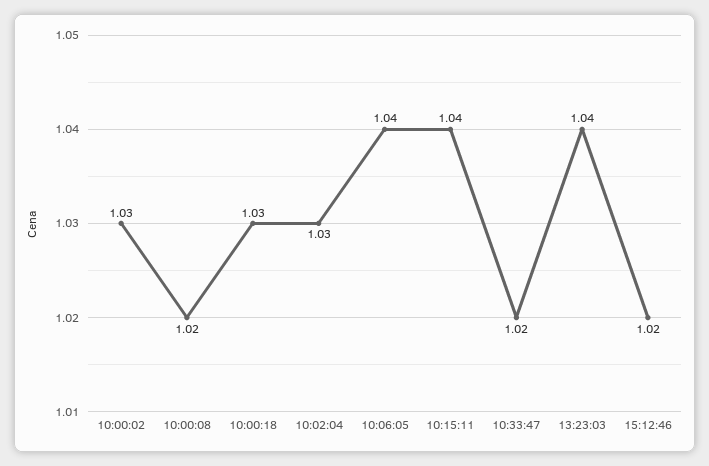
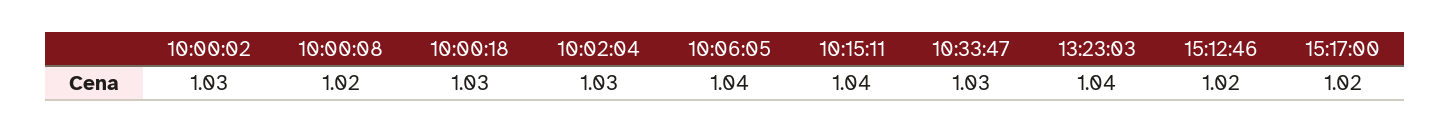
10:33:47: 1.02 -> 1.03
15:17:00: none -> 1.02

